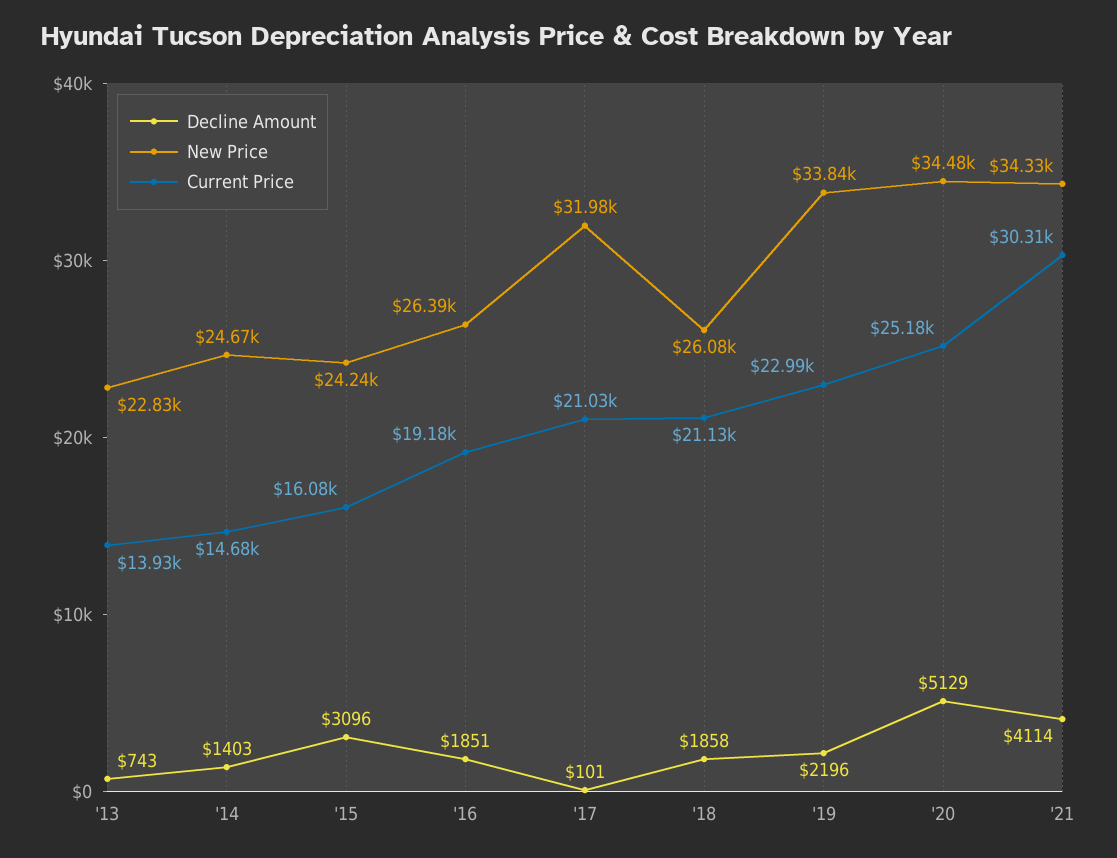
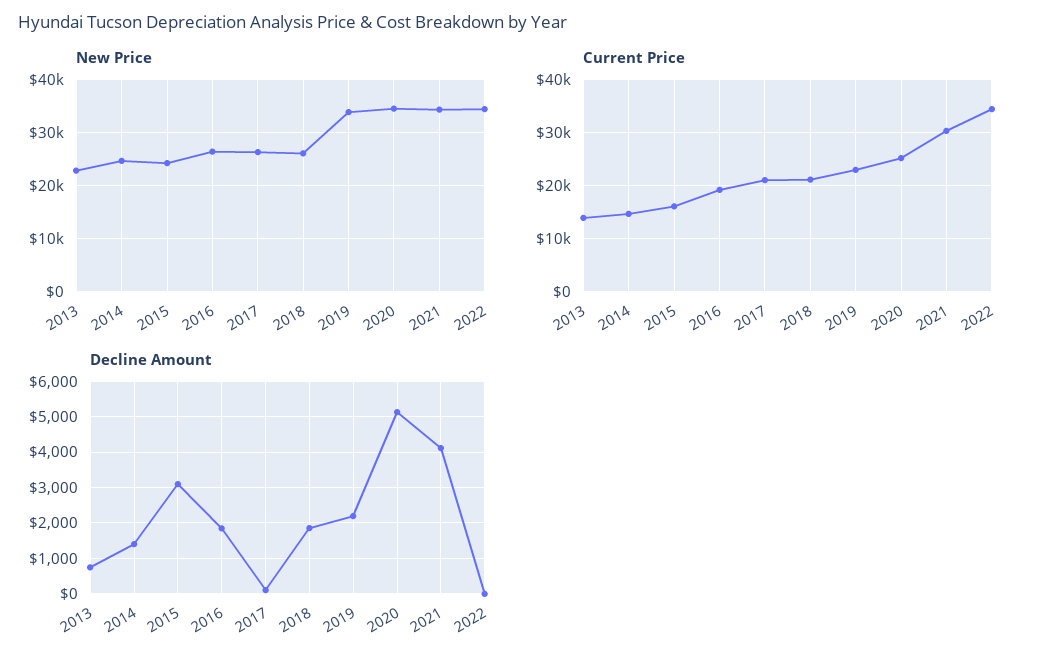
New Price, '17: 31980 -> 26000
New Price, 2022: none -> 34000
Current Price, 2022: none -> 34000
Decline Amount, 2022: none -> 0

